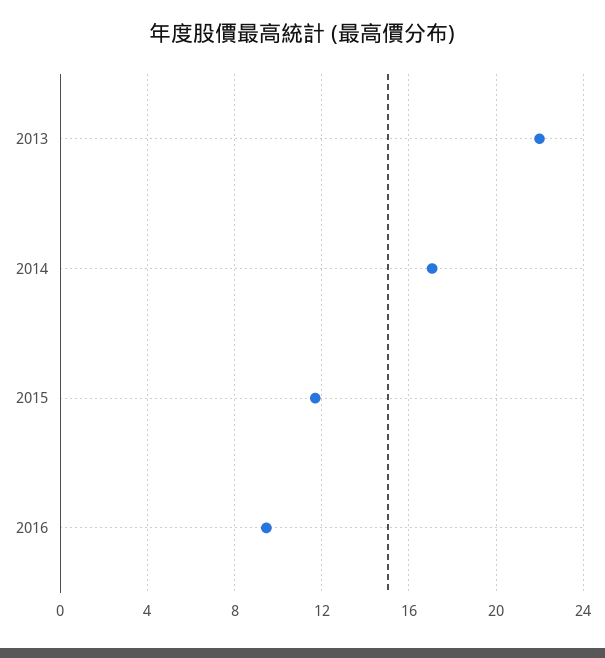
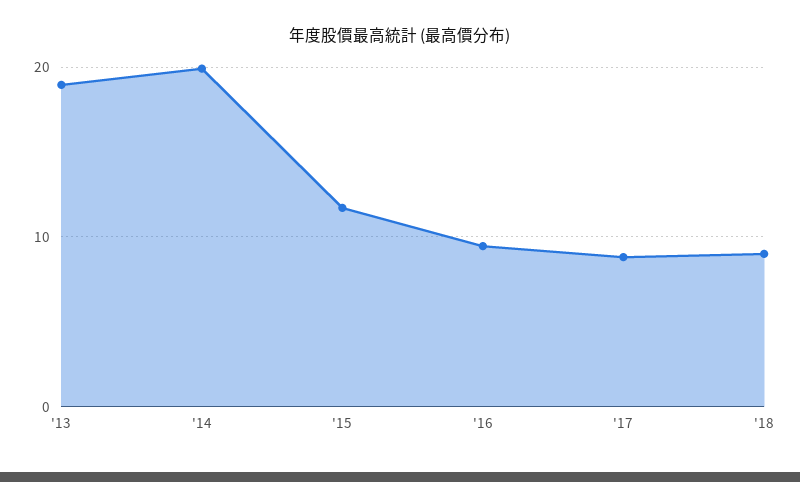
2013: 22 -> 19
2014: 17 -> 20
'17: none -> 9
'18: none -> 9

